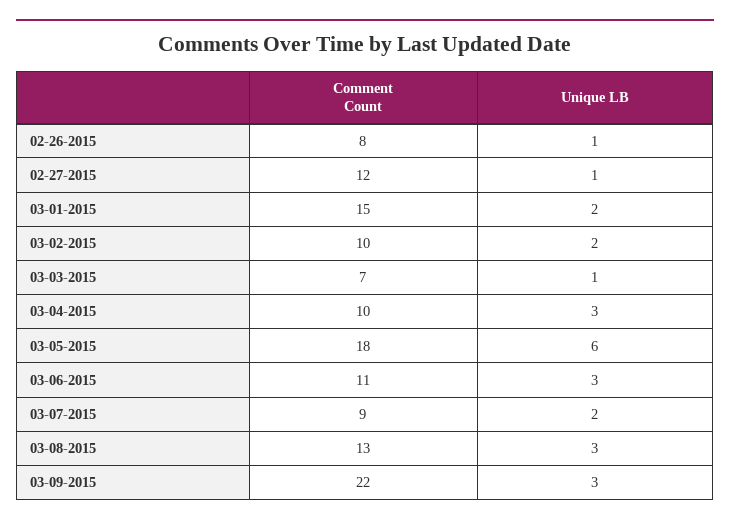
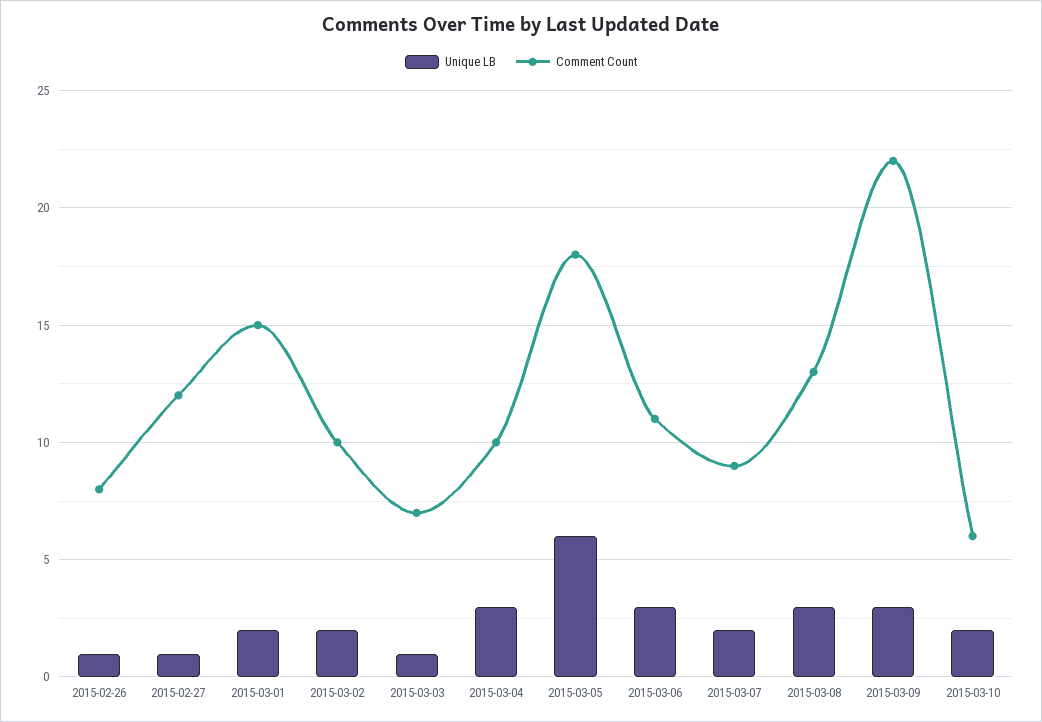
Unique LB, 2015-03-10: none -> 2
Comment Count, 2015-03-10: none -> 6

